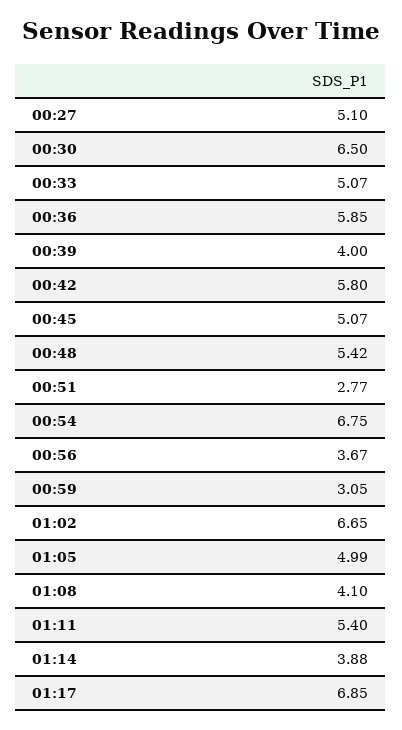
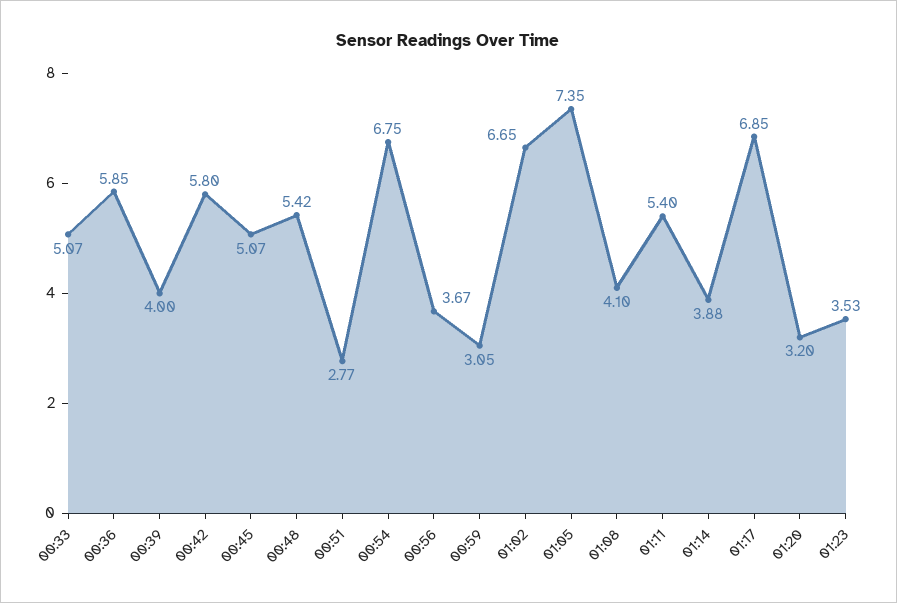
00:27: 5.1 -> none
00:30: 6.5 -> none
01:05: 4.99 -> 7.35
01:20: none -> 3.2
01:23: none -> 3.53

